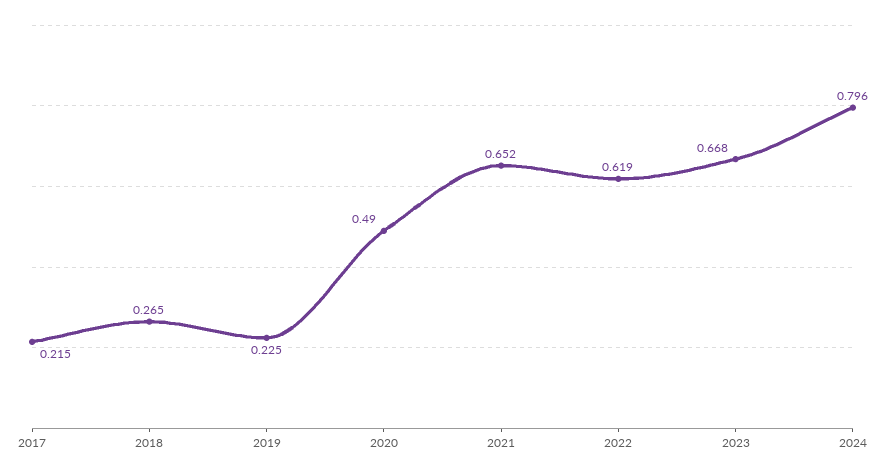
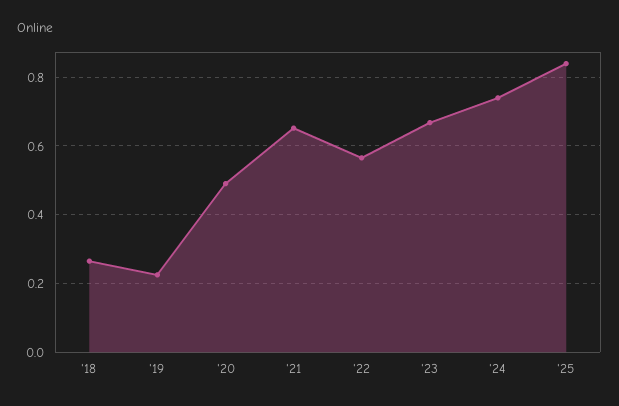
2017: 0.215 -> none
2022: 0.619 -> 0.56
2024: 0.796 -> 0.74
'25: none -> 0.84

